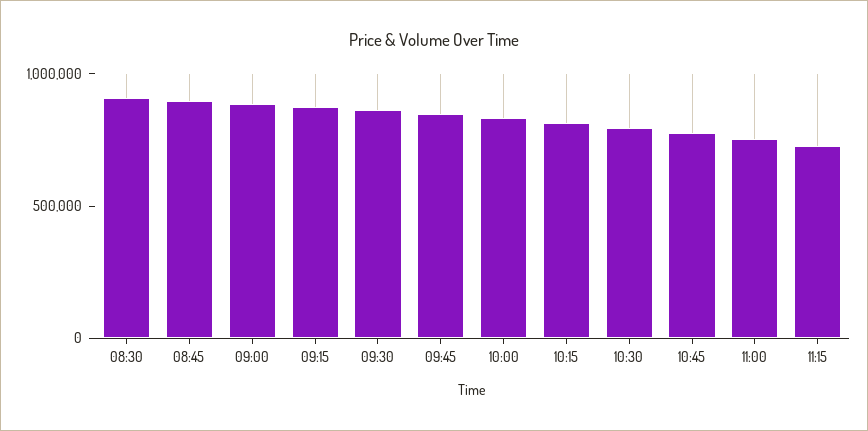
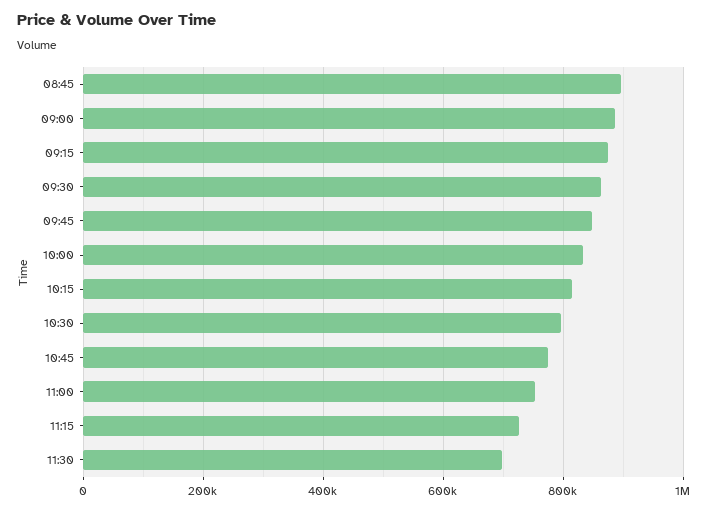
08:30: 900000 -> none
11:30: none -> 700000

